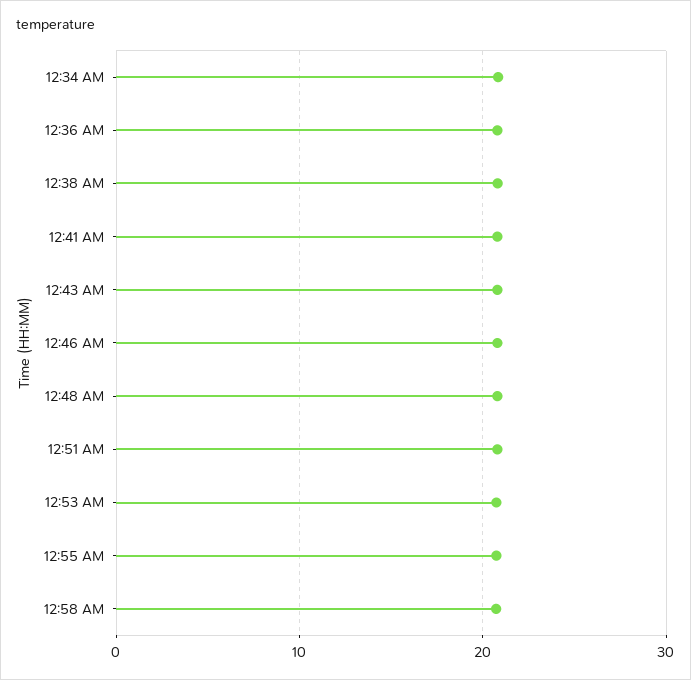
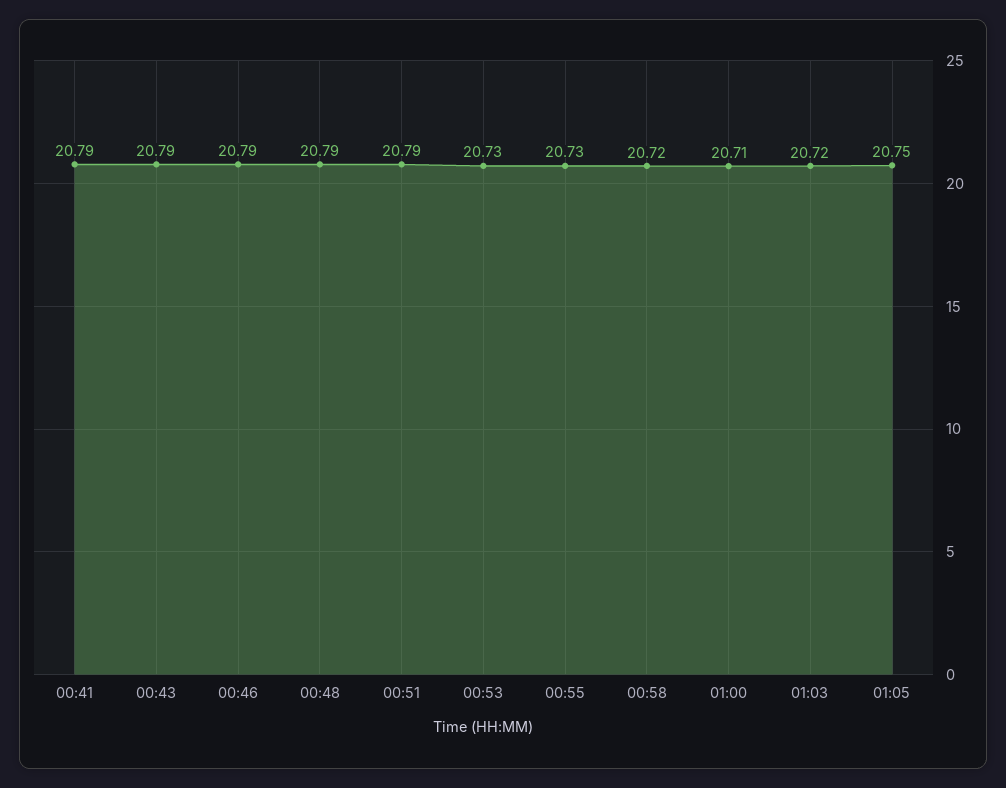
12:34 AM: 21 -> none
12:36 AM: 21 -> none
12:38 AM: 21 -> none
01:00: none -> 20.71
01:03: none -> 20.72
01:05: none -> 20.75

